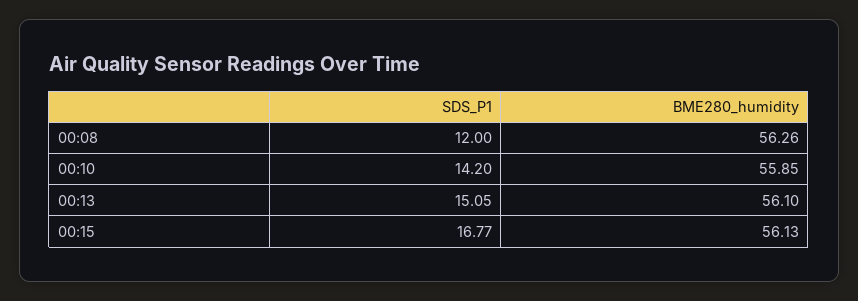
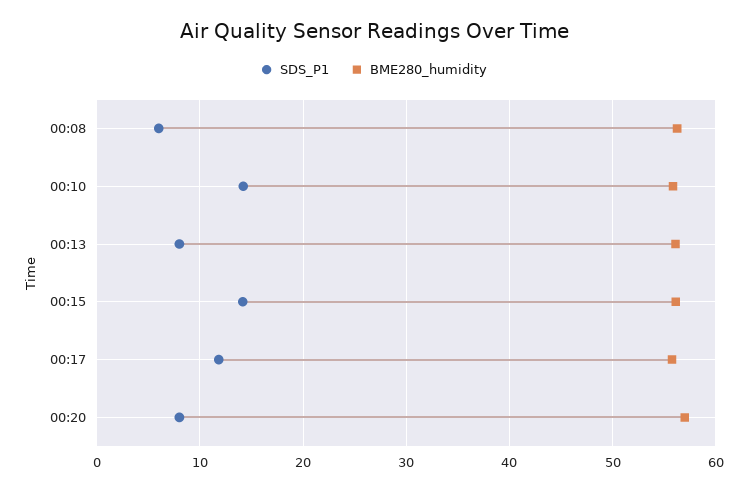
SDS_P1, 00:08: 12 -> 6
SDS_P1, 00:13: 15.05 -> 8
SDS_P1, 00:15: 16.77 -> 14
SDS_P1, 00:17: none -> 12
BME280_humidity, 00:17: none -> 56
SDS_P1, 00:20: none -> 8
BME280_humidity, 00:20: none -> 57

